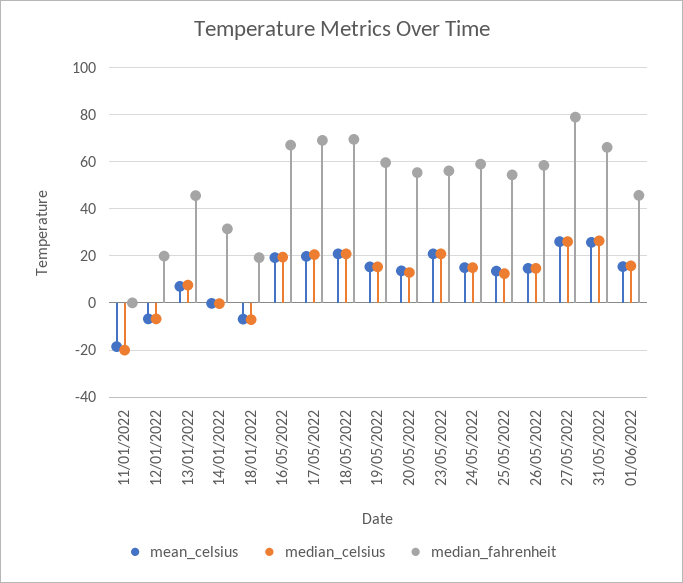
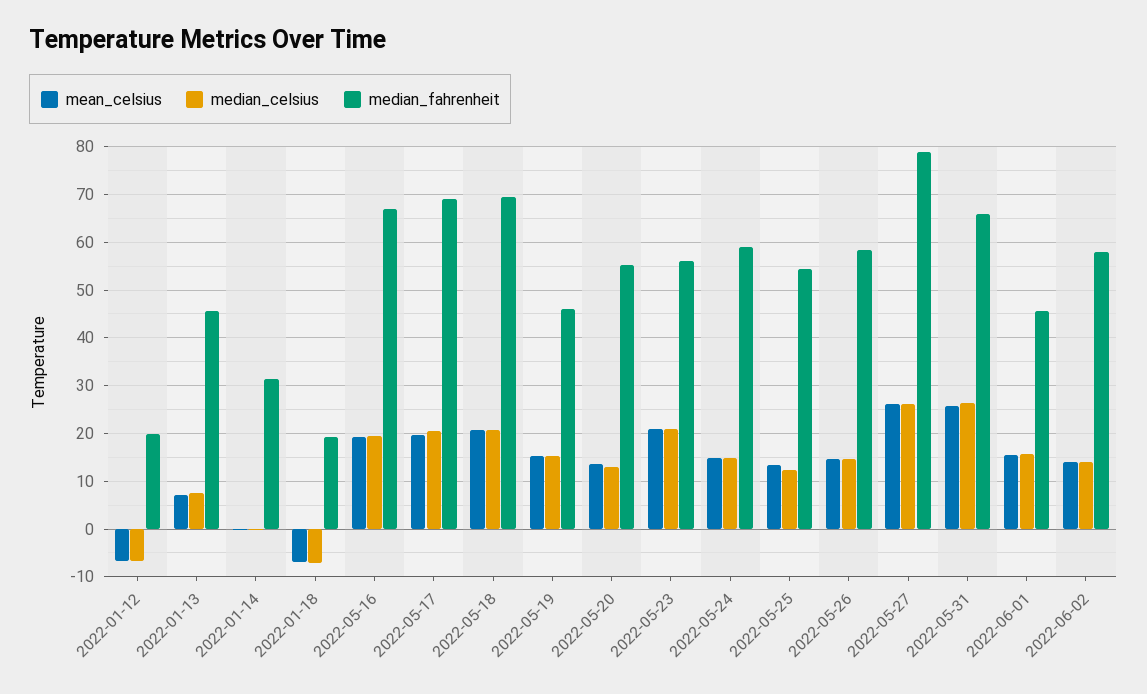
mean_celsius, 11/01/2022: -20 -> none
median_celsius, 11/01/2022: -20 -> none
median_fahrenheit, 11/01/2022: 0 -> none
median_fahrenheit, 19/05/2022: 60 -> 46
mean_celsius, 2022-06-02: none -> 14
median_celsius, 2022-06-02: none -> 14
median_fahrenheit, 2022-06-02: none -> 58

